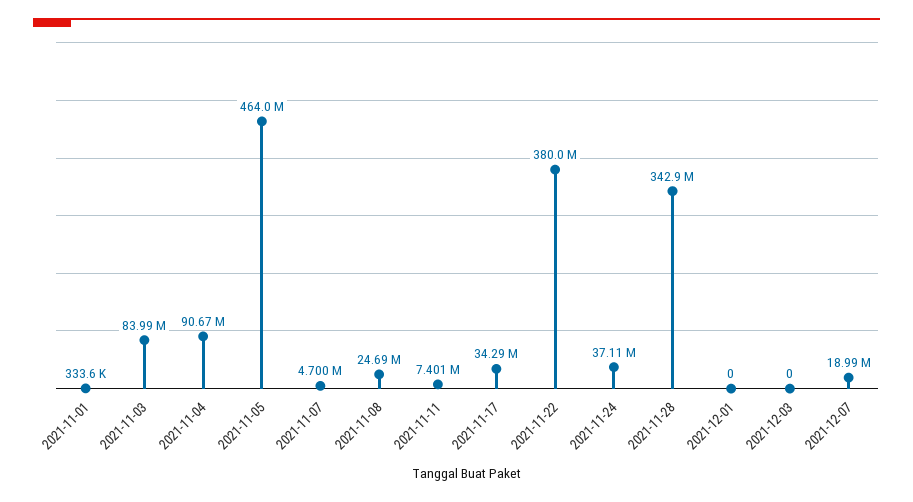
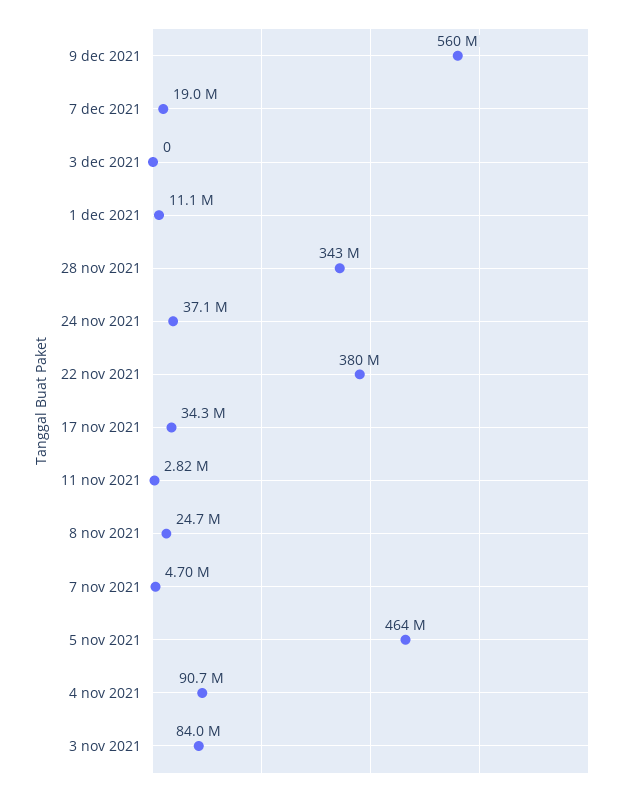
2021-11-01: 333600 -> none
2021-11-11: 7401000 -> 2820000
2021-12-01: 0 -> 11100000
9 dec 2021: none -> 560000000

